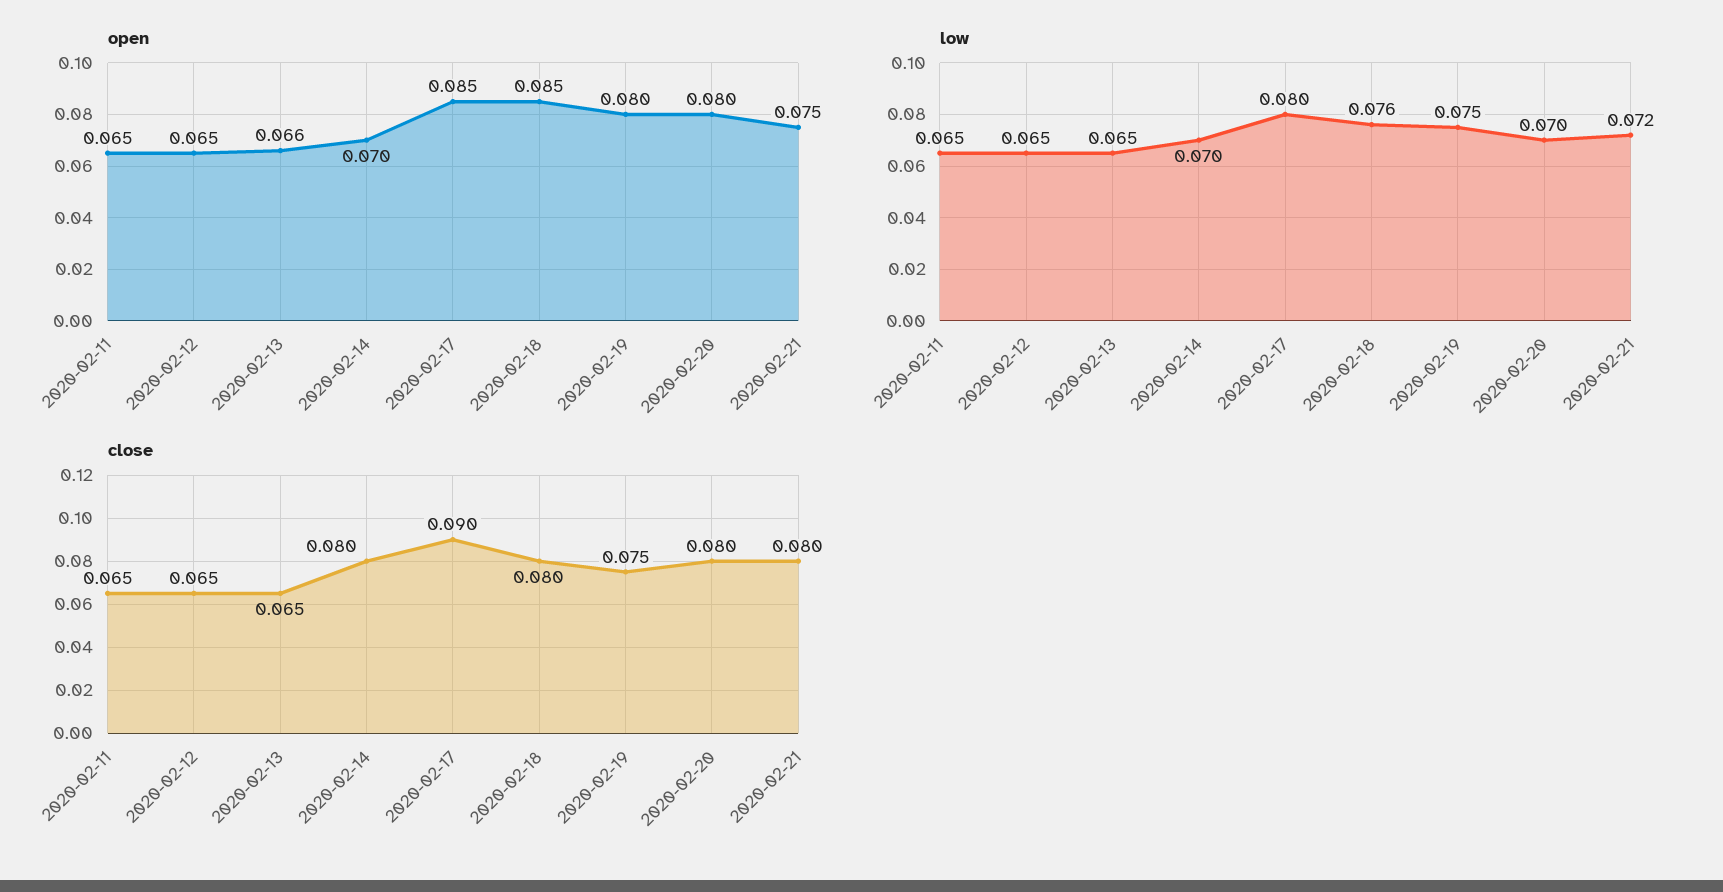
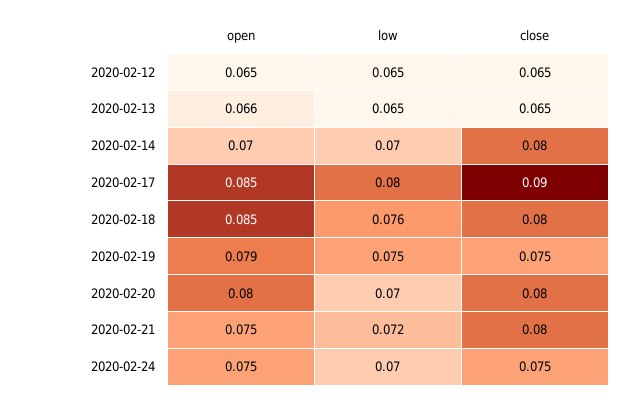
open, 2020-02-11: 0.065 -> none
open, 2020-02-19: 0.08 -> 0.079
low, 2020-02-11: 0.065 -> none
close, 2020-02-11: 0.065 -> none
open, 2020-02-24: none -> 0.075
low, 2020-02-24: none -> 0.07
close, 2020-02-24: none -> 0.075

